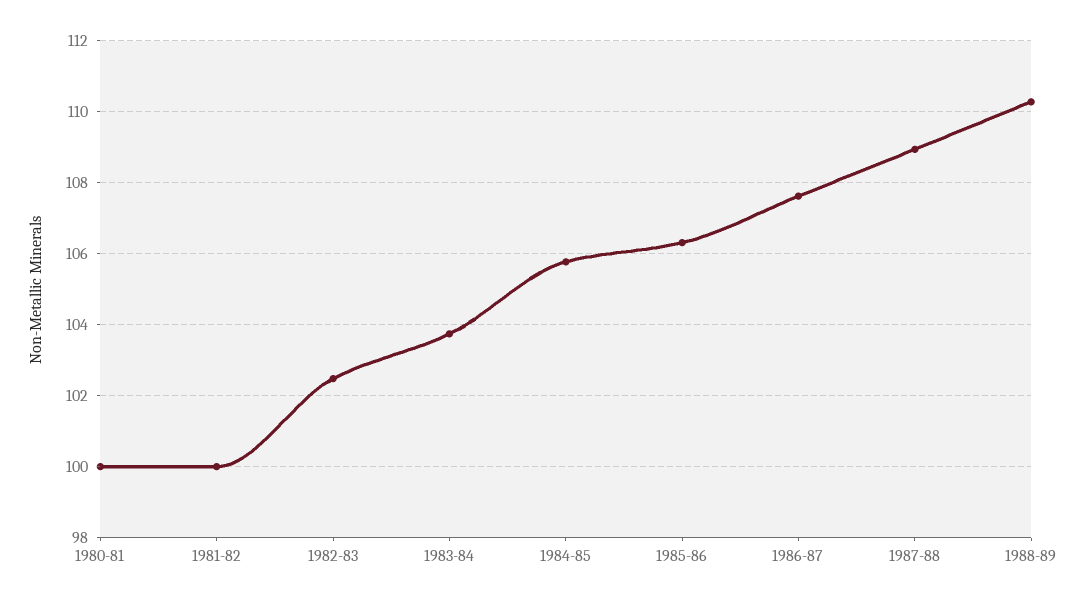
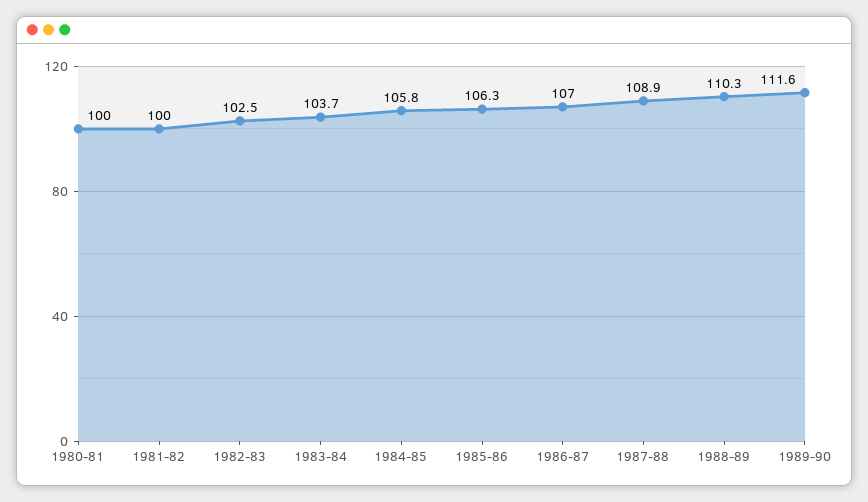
1986-87: 107.6 -> 107
1989-90: none -> 111.6

